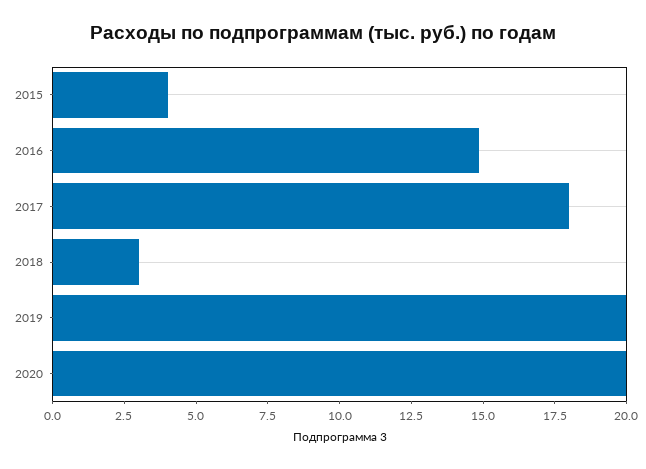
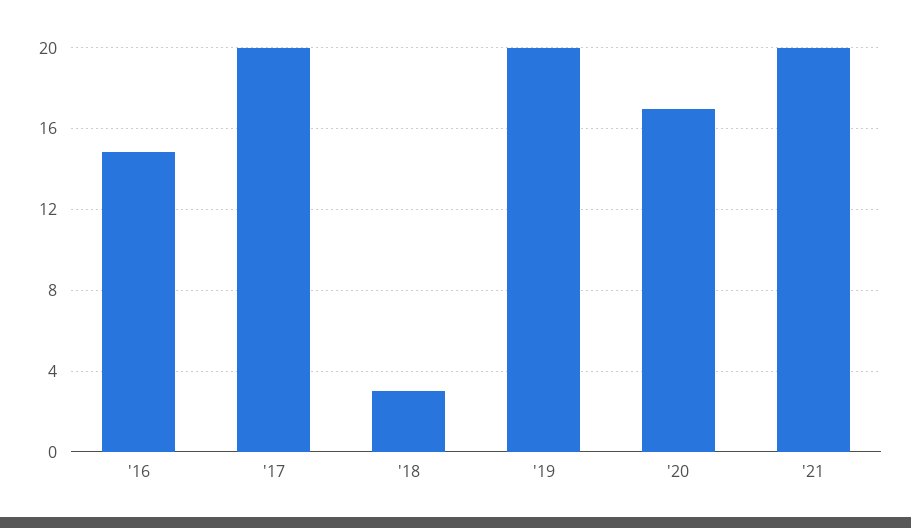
2015: 4 -> none
2017: 18 -> 20
2020: 20 -> 17
'21: none -> 20

